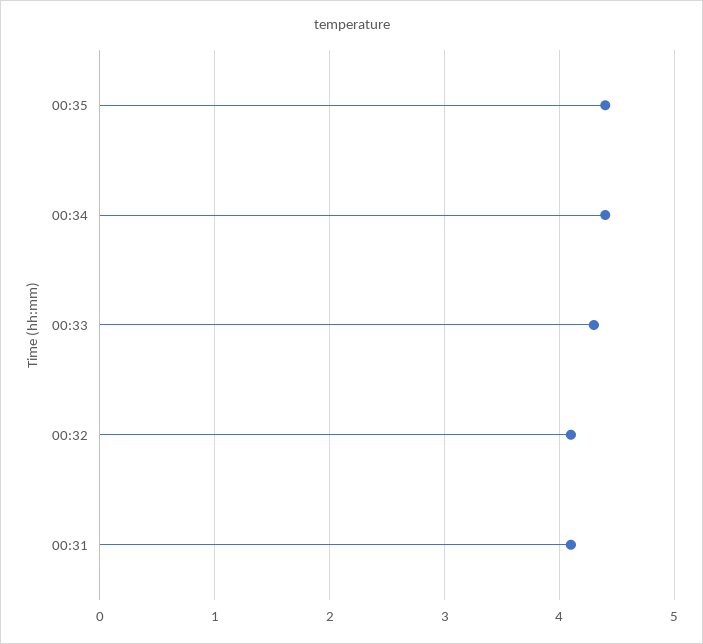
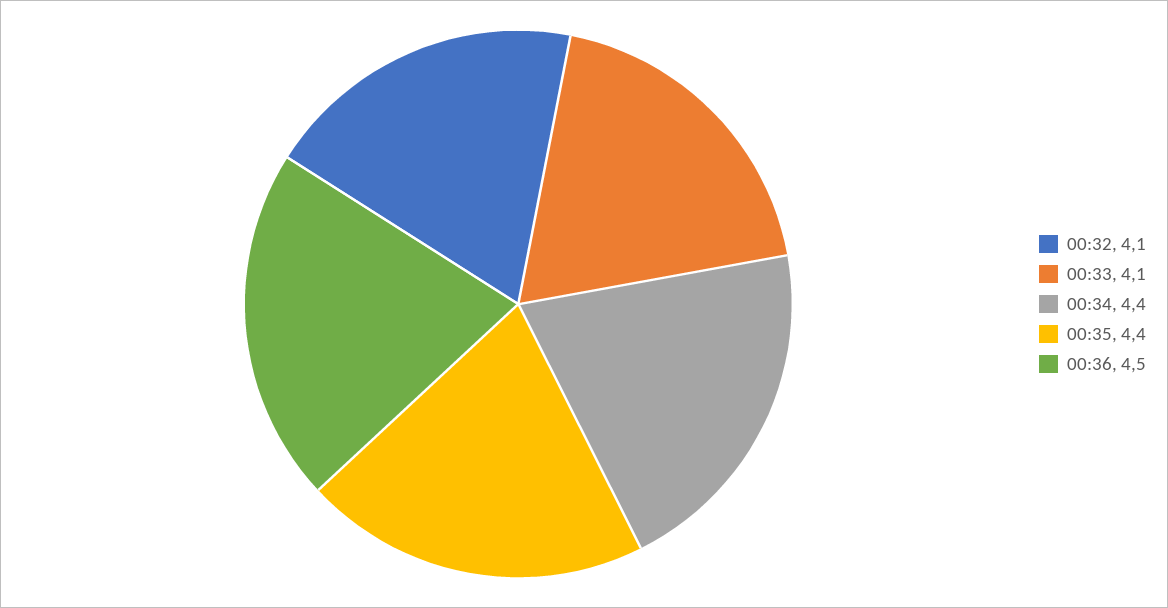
00:33: 4.3 -> 4.1
00:31: 4.1 -> none
00:36: none -> 4.5

